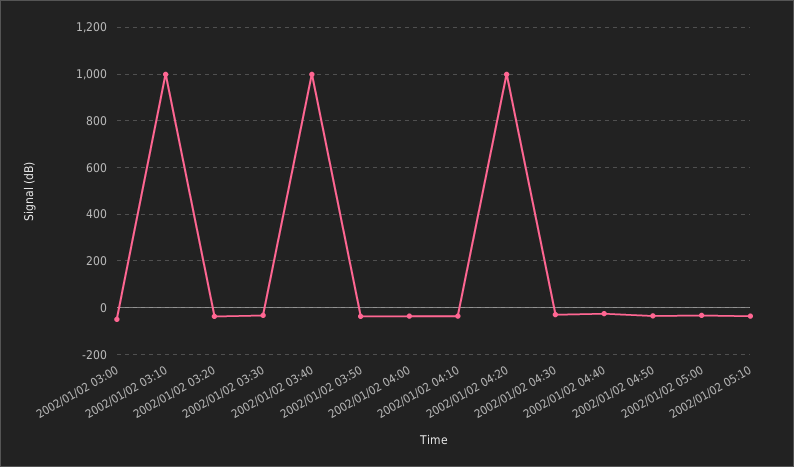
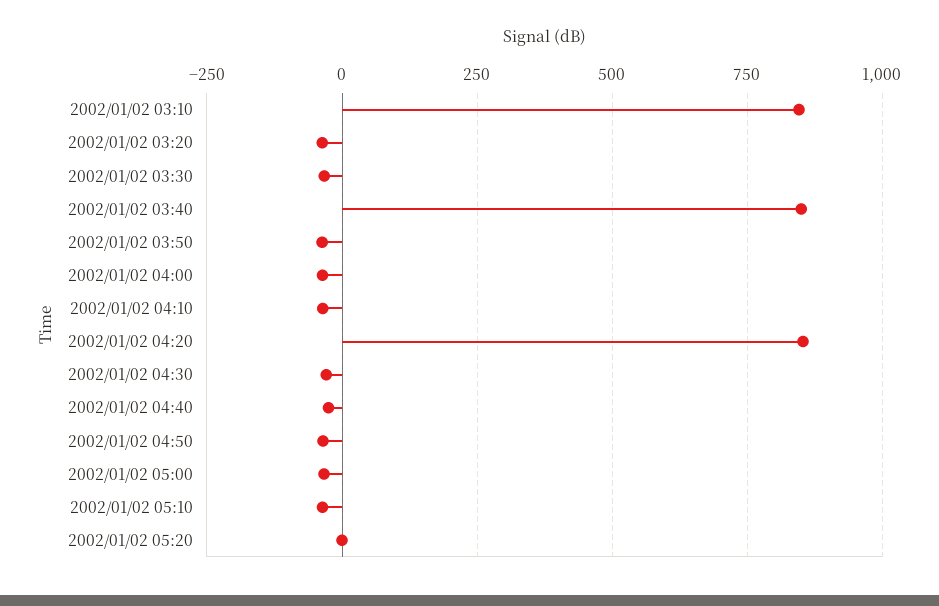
2002/01/02 03:00: -50 -> none
2002/01/02 03:10: 1000 -> 850
2002/01/02 03:40: 1000 -> 850
2002/01/02 04:20: 1000 -> 850
2002/01/02 05:20: none -> 0

